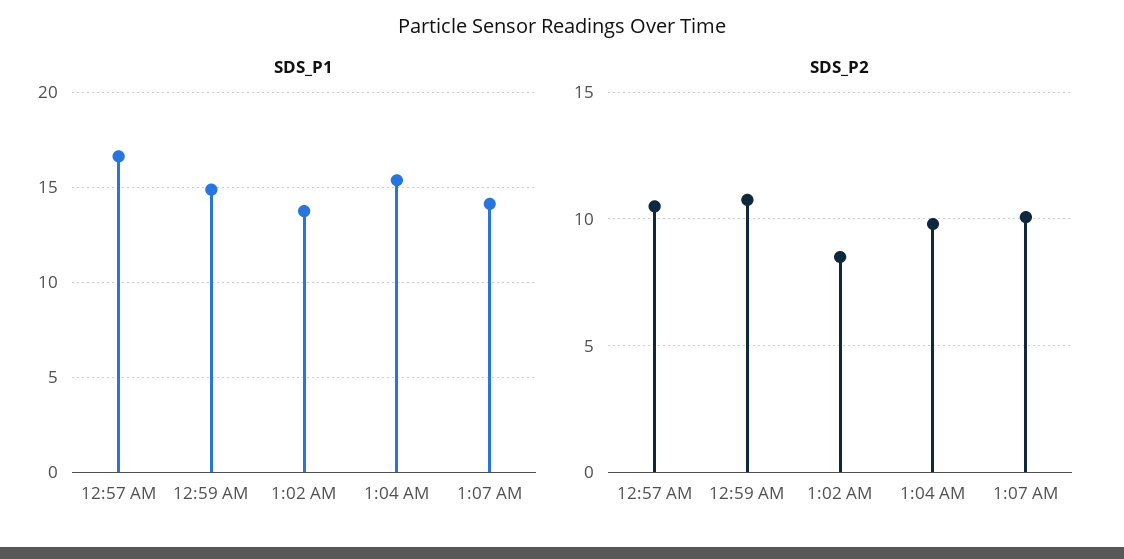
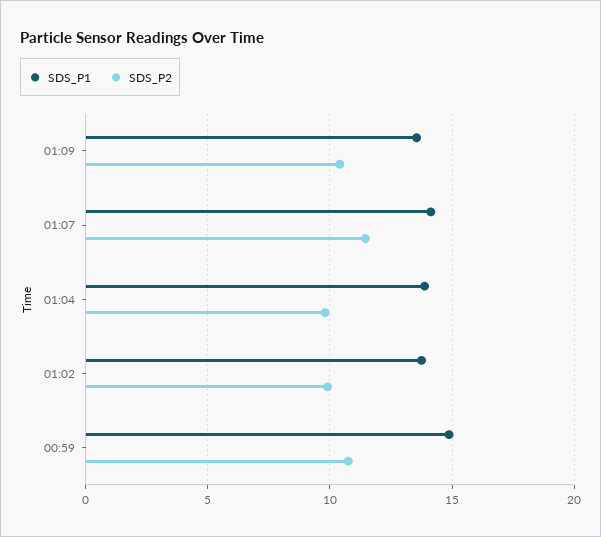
SDS_P1, 12:57 AM: 16.5 -> none
SDS_P1, 1:04 AM: 15.5 -> 14
SDS_P2, 12:57 AM: 10.5 -> none
SDS_P2, 1:02 AM: 8.5 -> 10
SDS_P2, 1:07 AM: 10 -> 11.5
SDS_P1, 01:09: none -> 13.5
SDS_P2, 01:09: none -> 10.5

